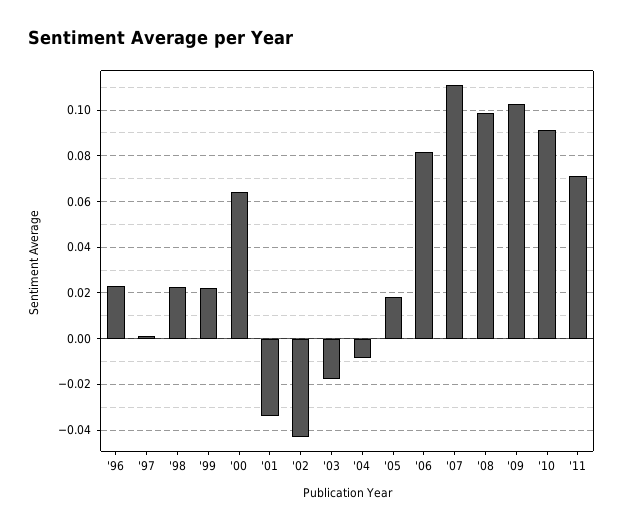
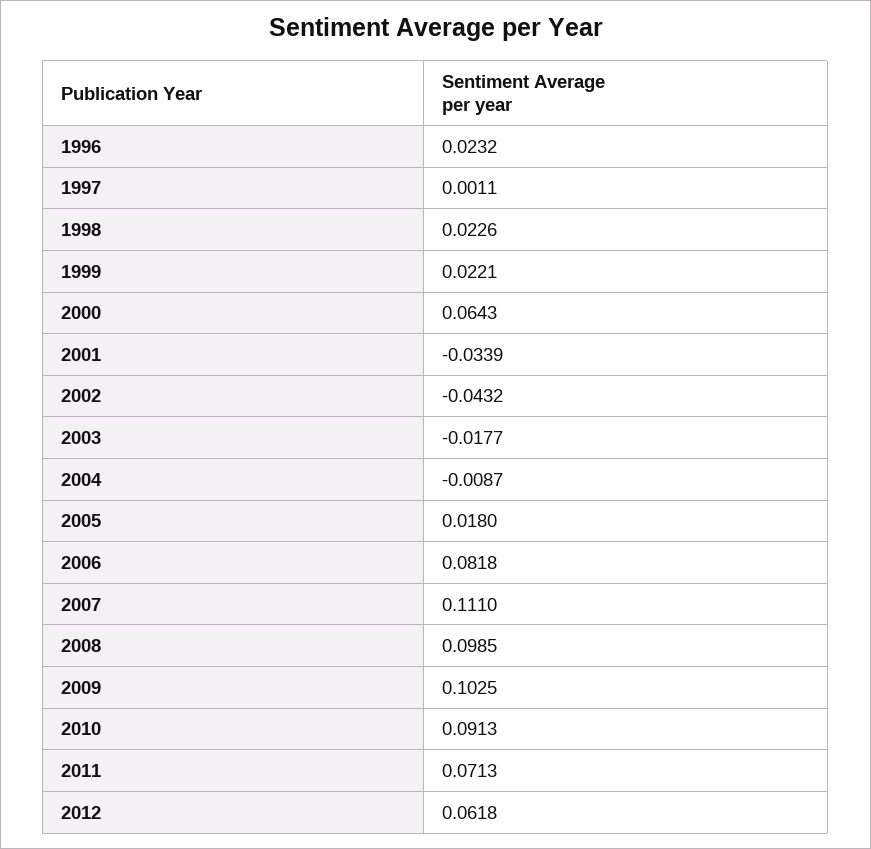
2012: none -> 0.0618

